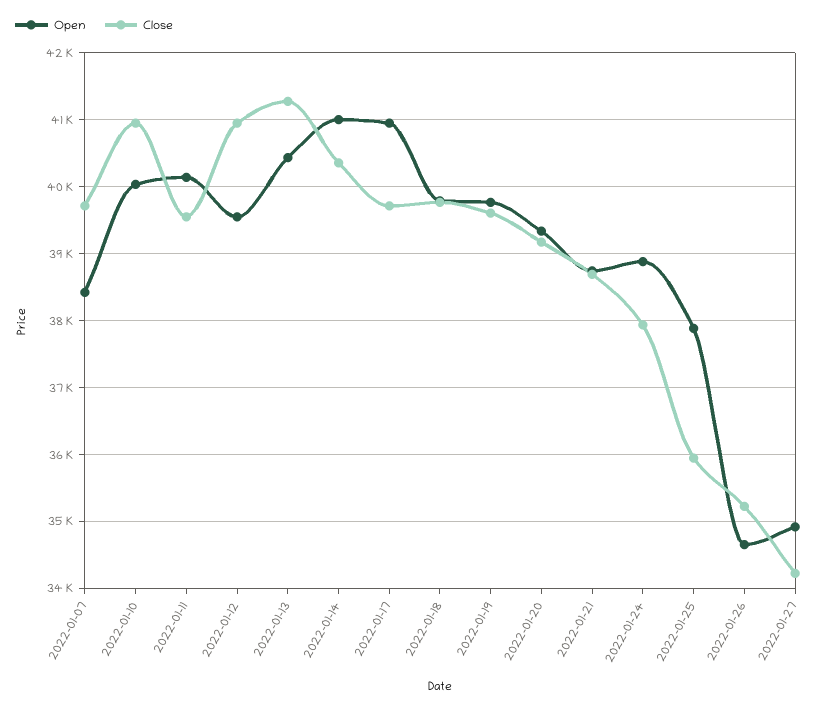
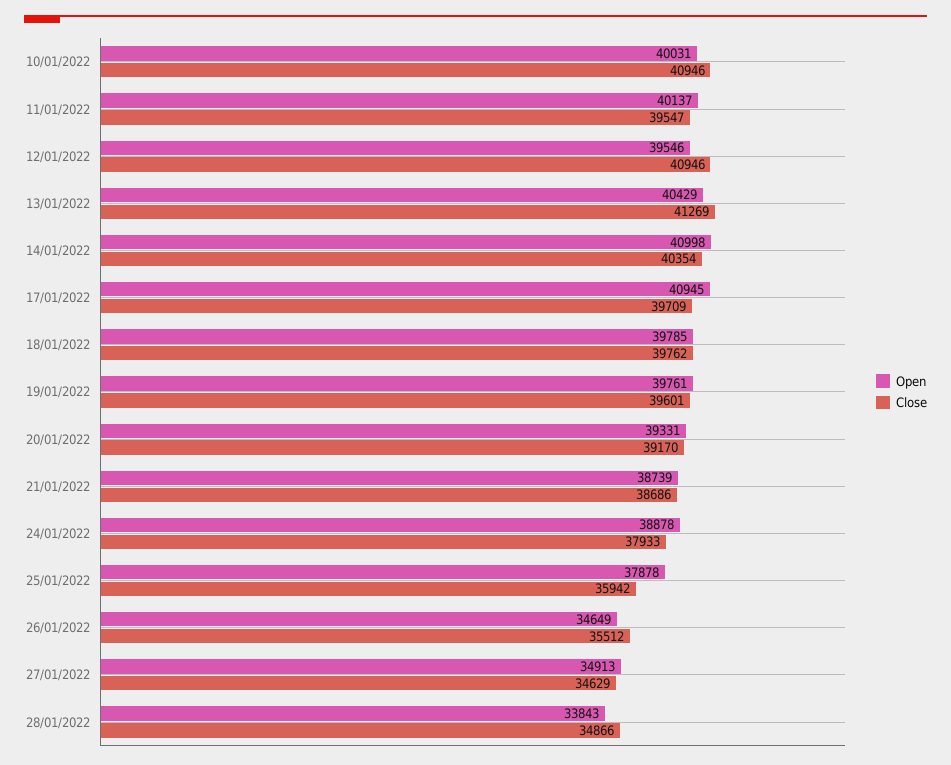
Open, 2022-01-07: 38400 -> none
Close, 2022-01-07: 39700 -> none
Close, 2022-01-26: 35200 -> 35512
Close, 2022-01-27: 34200 -> 34629
Open, 28/01/2022: none -> 33843
Close, 28/01/2022: none -> 34866

